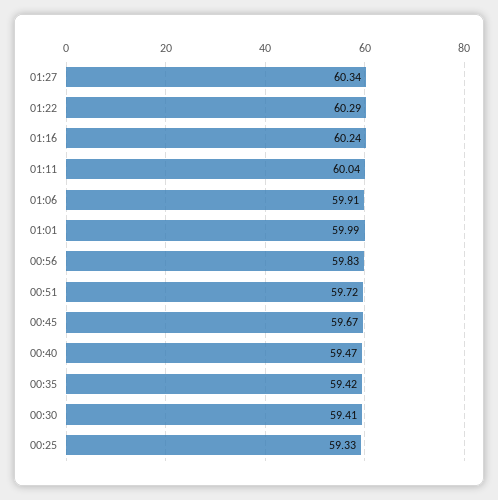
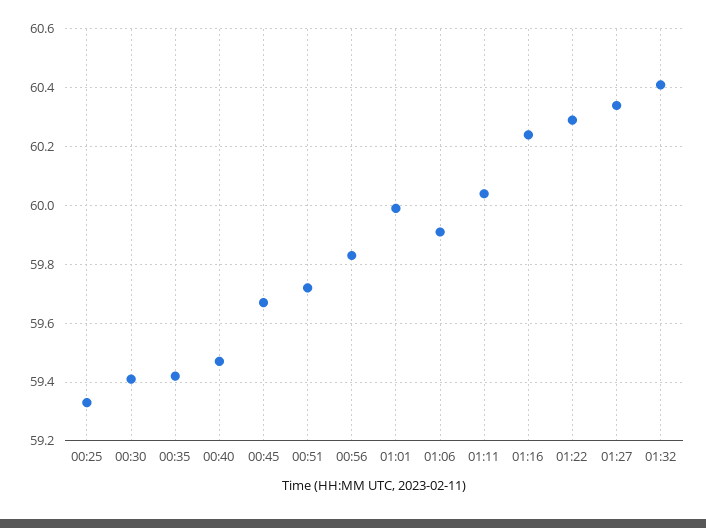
01:32: none -> 60.4

